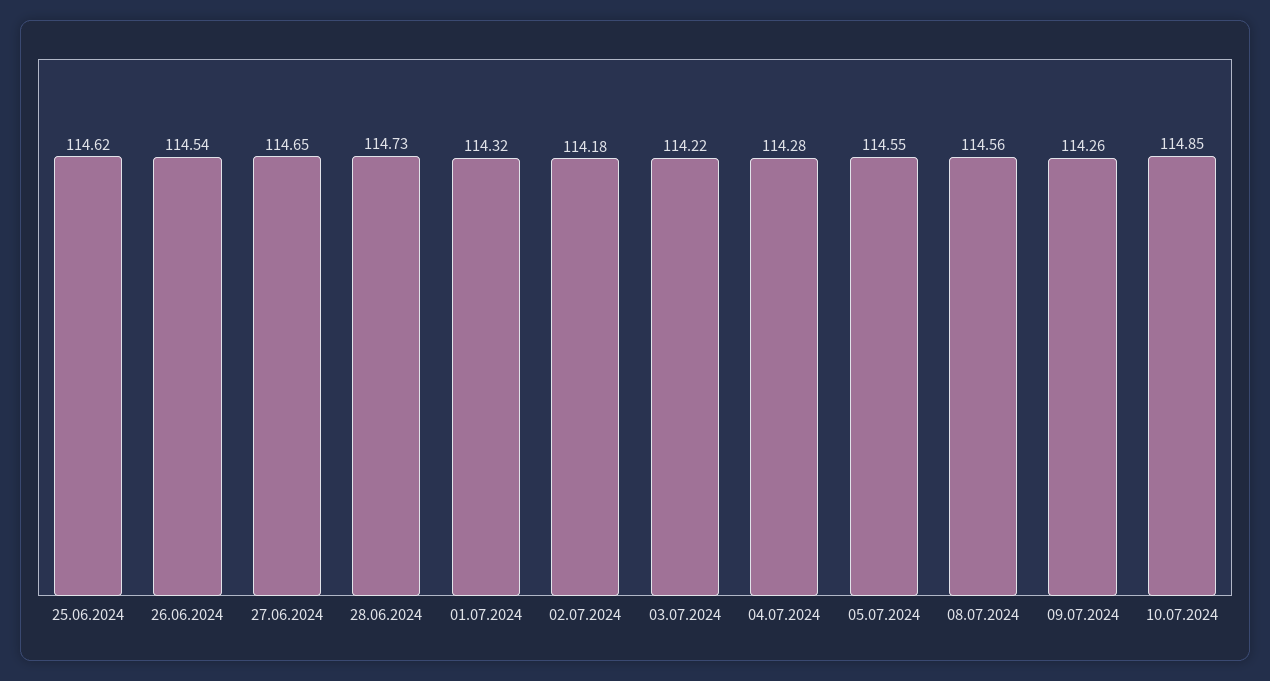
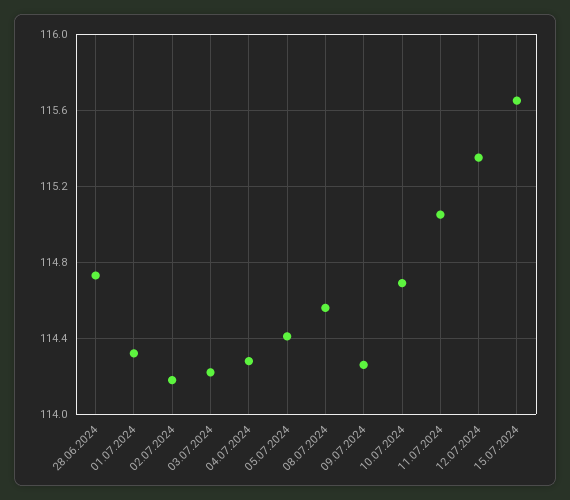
25.06.2024: 114.62 -> none
26.06.2024: 114.54 -> none
27.06.2024: 114.65 -> none
05.07.2024: 114.55 -> 114.4
10.07.2024: 114.85 -> 114.7
11.07.2024: none -> 115.05
12.07.2024: none -> 115.35
15.07.2024: none -> 115.65

